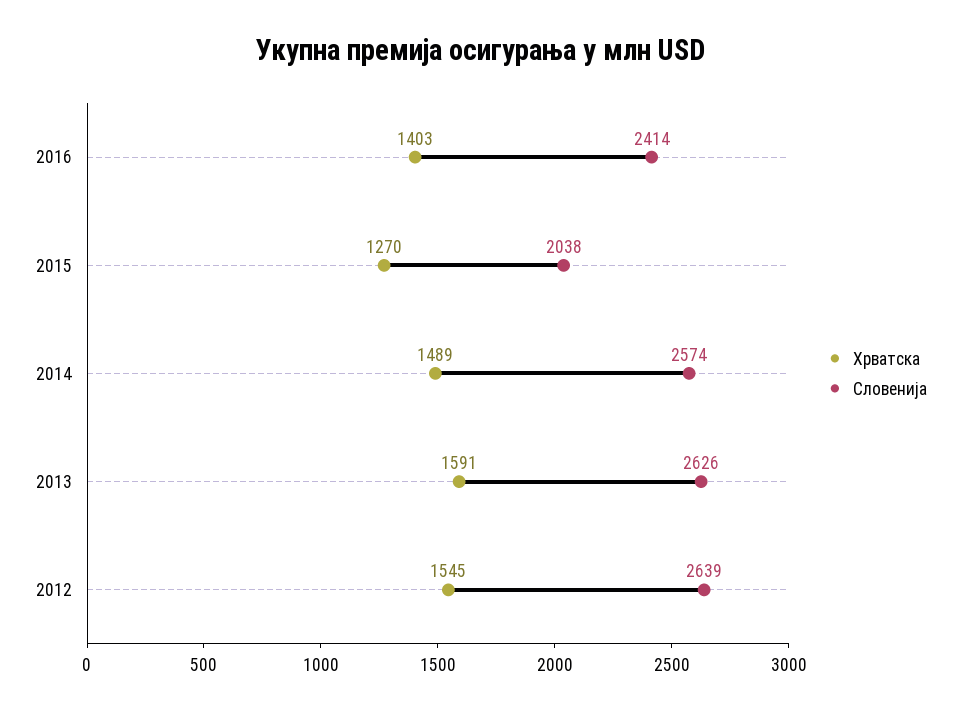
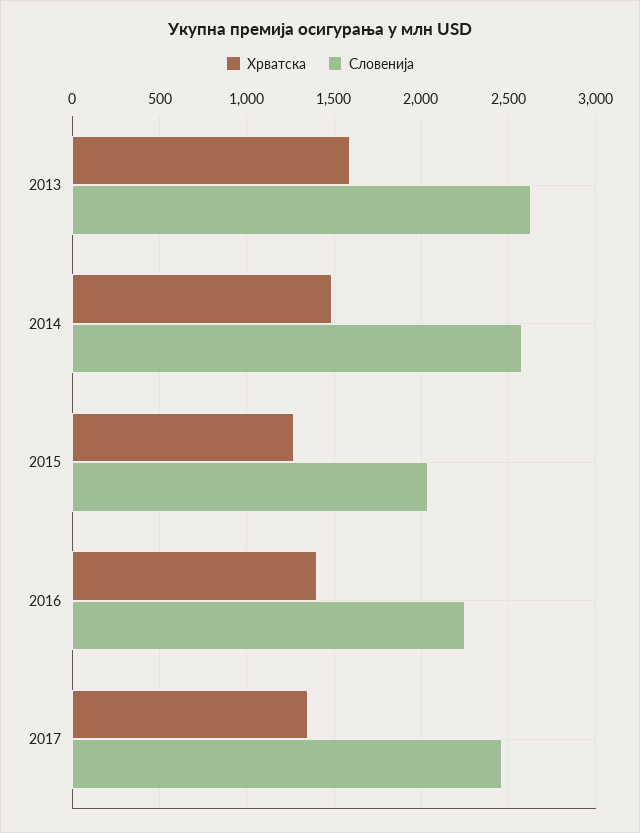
Словенија, 2016: 2414 -> 2250
Хрватска, 2012: 1545 -> none
Словенија, 2012: 2639 -> none
Хрватска, 2017: none -> 1350
Словенија, 2017: none -> 2450

